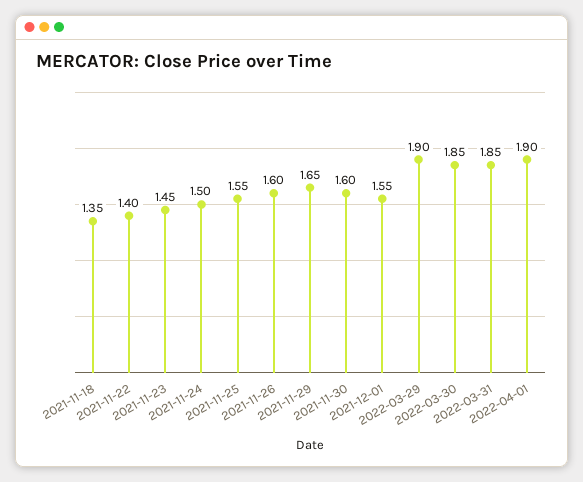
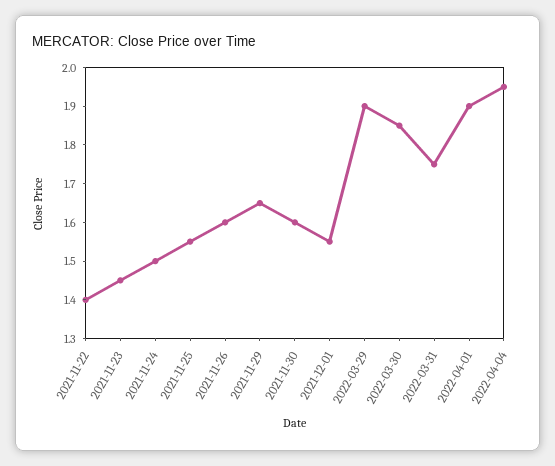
2021-11-18: 1.35 -> none
2022-03-31: 1.85 -> 1.75
2022-04-04: none -> 1.95

